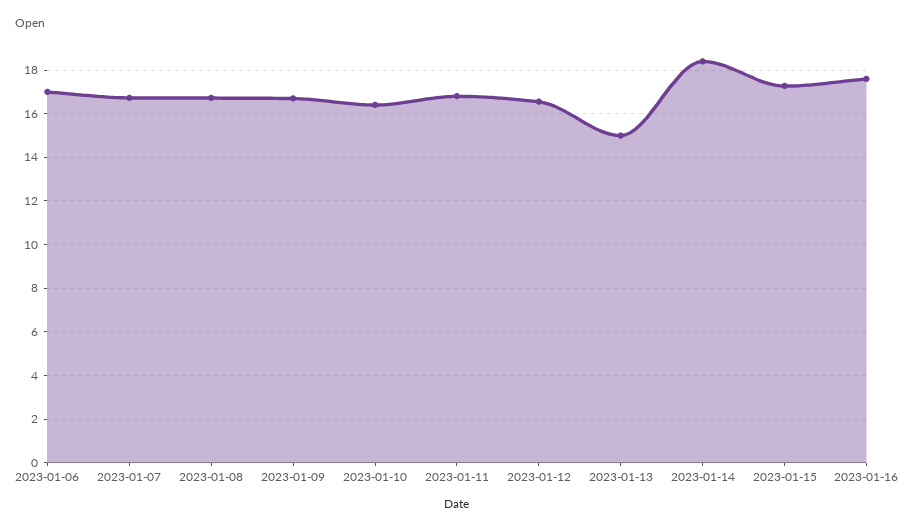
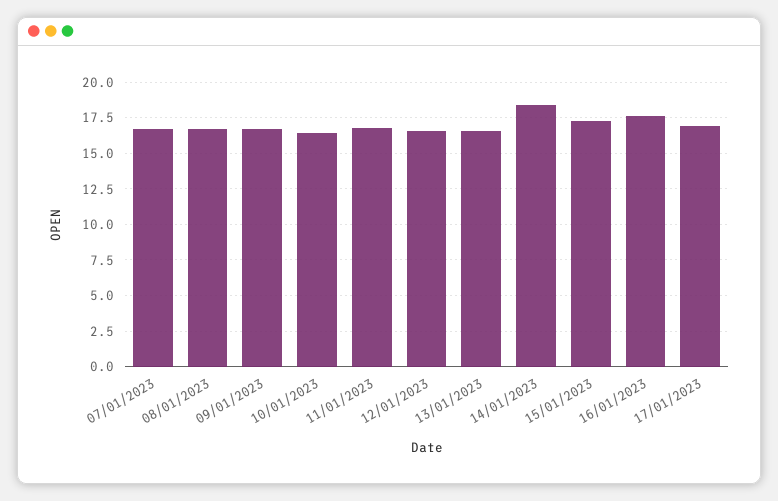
2023-01-06: 17 -> none
2023-01-13: 15 -> 16.5
17/01/2023: none -> 17

